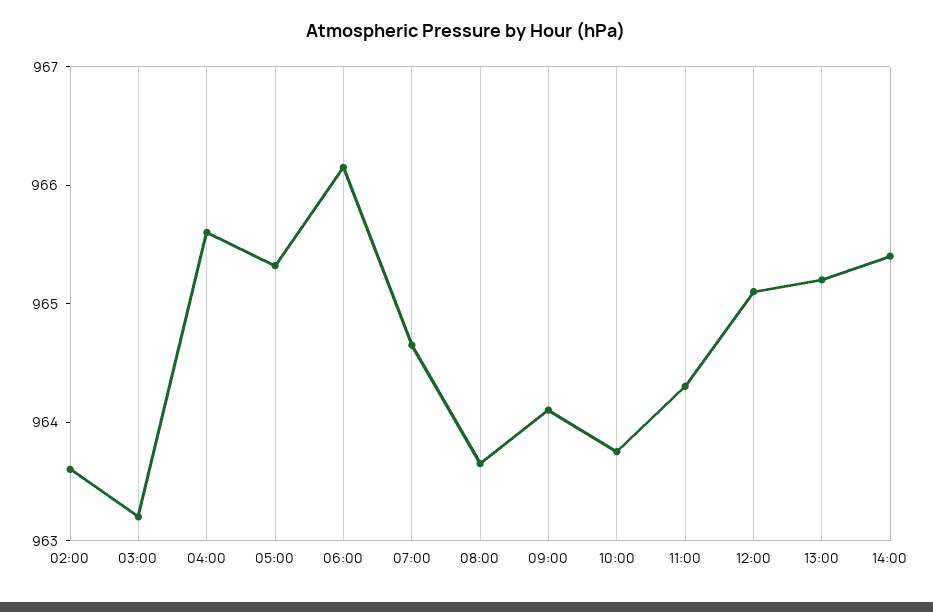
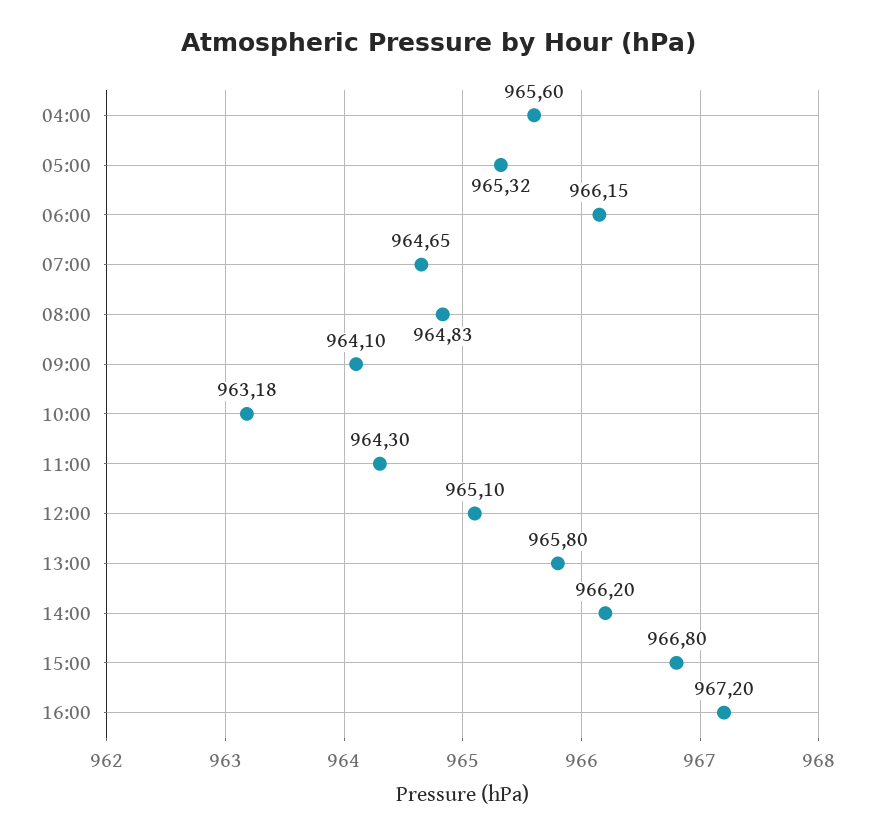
02:00: 963.6 -> none
03:00: 963.2 -> none
08:00: 963.6 -> 964.83
10:00: 963.8 -> 963.18
13:00: 965.2 -> 965.8
14:00: 965.4 -> 966.2
15:00: none -> 966.8
16:00: none -> 967.2

